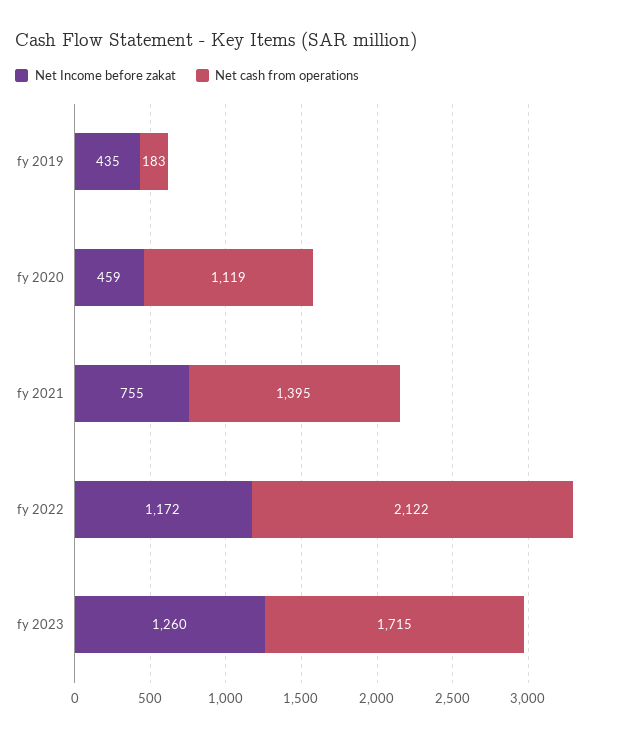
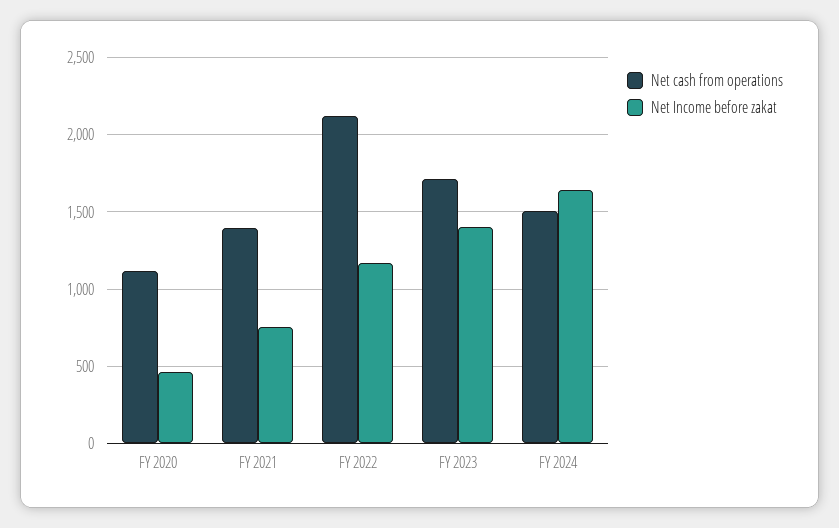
Net Income before zakat, fy 2019: 435 -> none
Net cash from operations, fy 2019: 183 -> none
Net Income before zakat, fy 2023: 1260 -> 1400
Net cash from operations, FY 2024: none -> 1500
Net Income before zakat, FY 2024: none -> 1650

